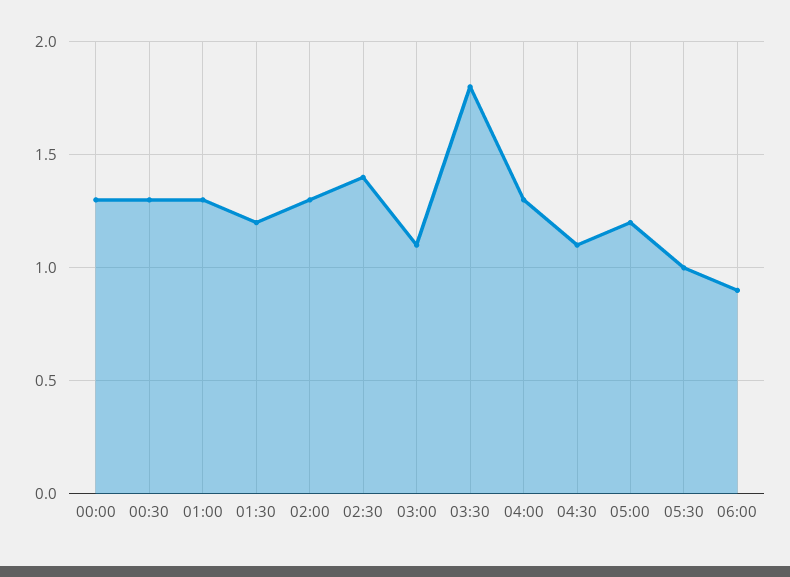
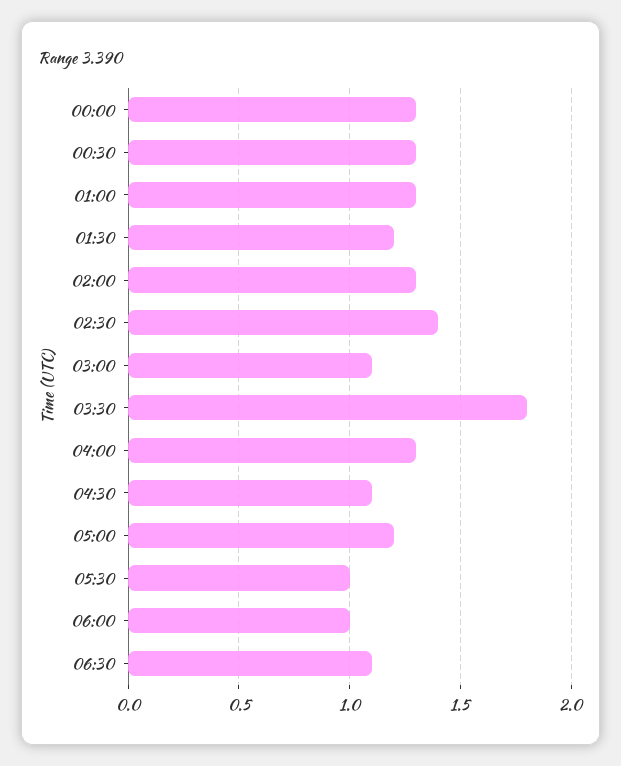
06:00: 0.9 -> 1
06:30: none -> 1.1

